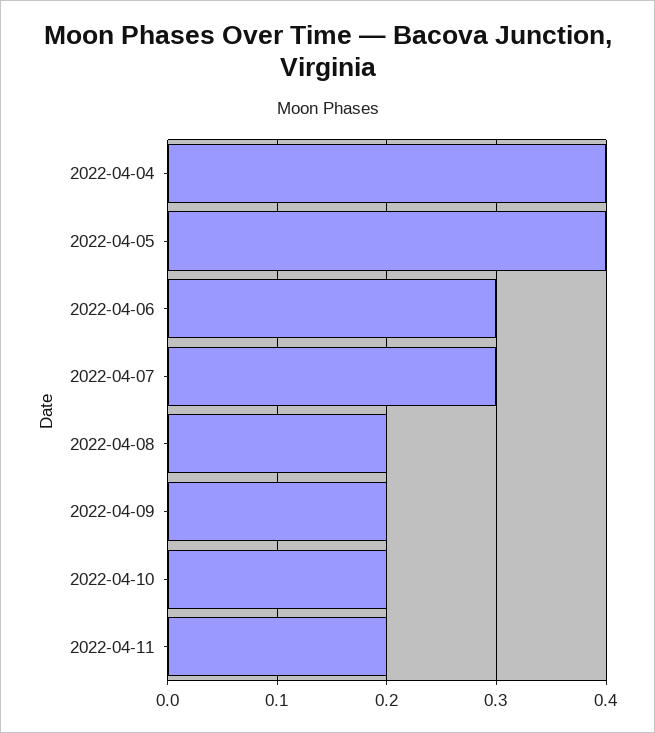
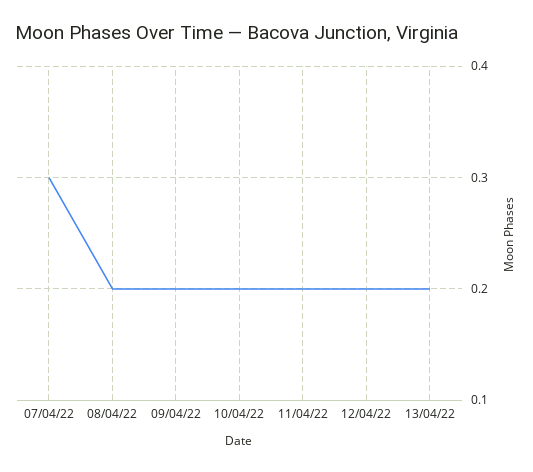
2022-04-04: 0.4 -> none
2022-04-05: 0.4 -> none
2022-04-06: 0.3 -> none
12/04/22: none -> 0.2
13/04/22: none -> 0.2

